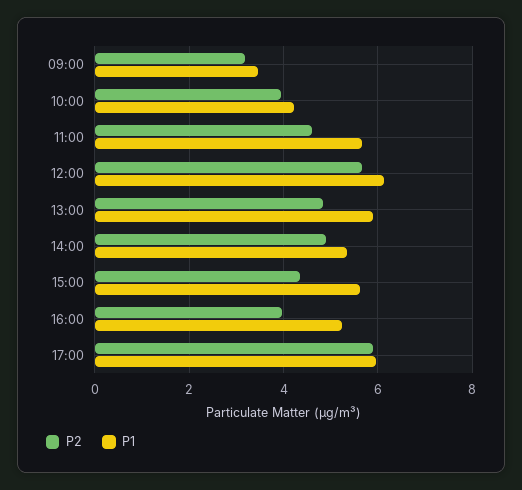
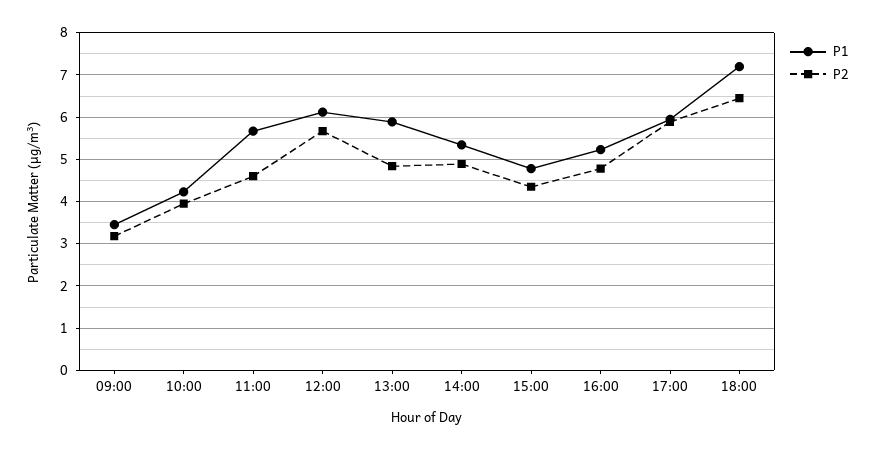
P1, 15:00: 5.6 -> 4.8
P2, 16:00: 4 -> 4.8
P1, 18:00: none -> 7.2
P2, 18:00: none -> 6.4

